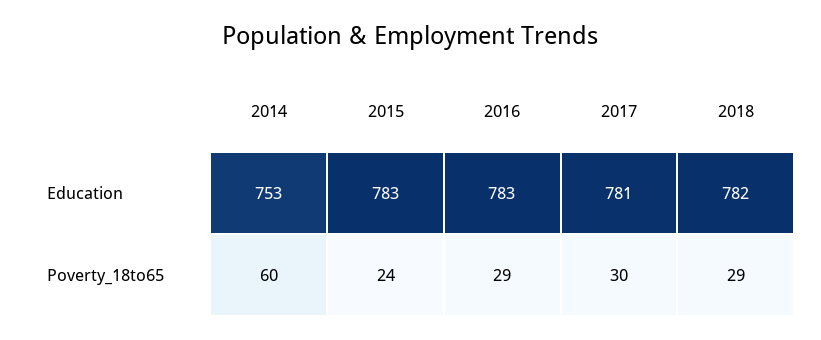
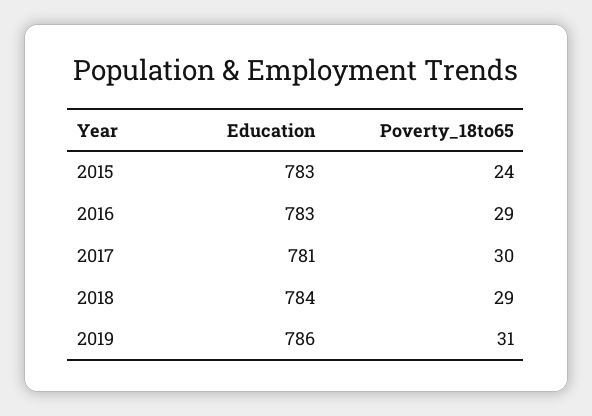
2014, Education: 753 -> none
2018, Education: 782 -> 784
2014, Poverty_18to65: 60 -> none
2019, Education: none -> 786
2019, Poverty_18to65: none -> 31

